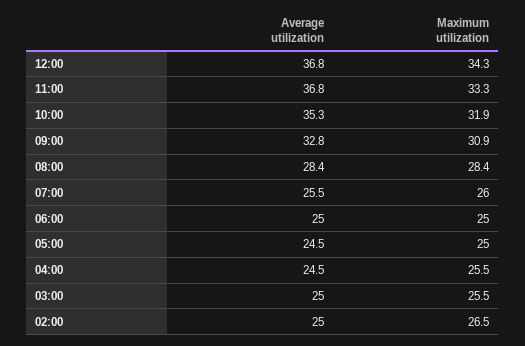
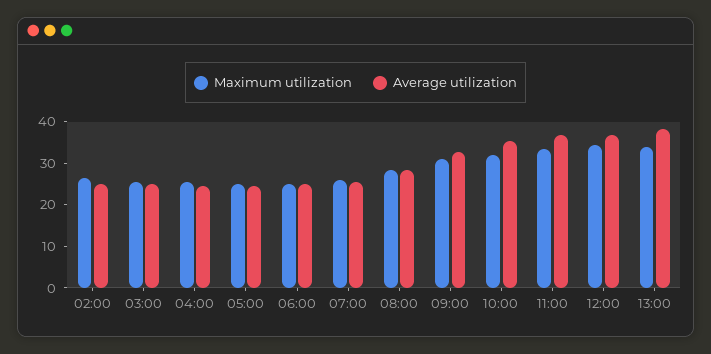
Maximum utilization, 13:00: none -> 34
Average utilization, 13:00: none -> 38

